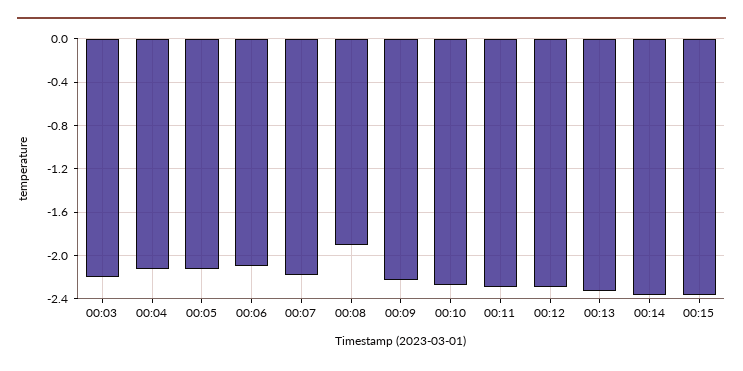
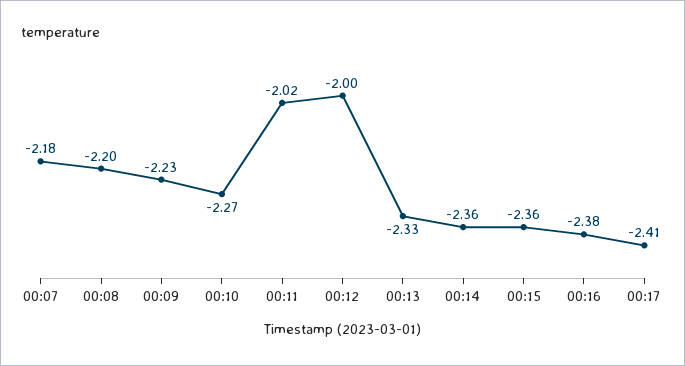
00:03: -2.2 -> none
00:04: -2.1 -> none
00:05: -2.1 -> none
00:06: -2.1 -> none
00:08: -1.9 -> -2.2
00:11: -2.3 -> -2.02
00:12: -2.3 -> -2
00:16: none -> -2.38
00:17: none -> -2.41

